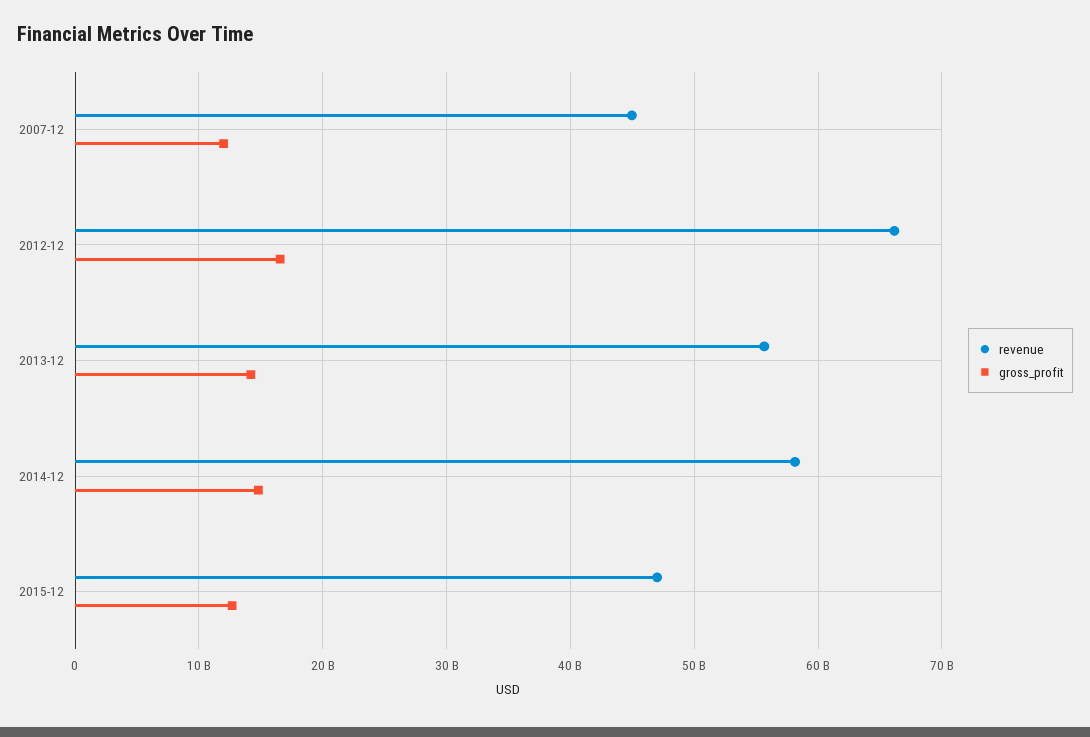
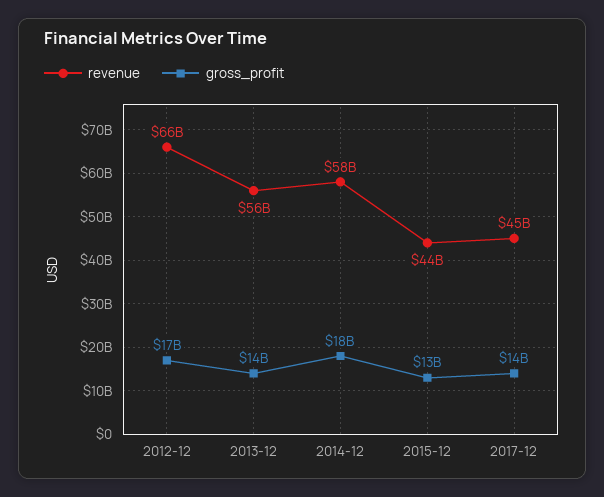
revenue, 2007-12: 45000000000 -> none
gross_profit, 2007-12: 12000000000 -> none
gross_profit, 2014-12: 15000000000 -> 18000000000
revenue, 2015-12: 47000000000 -> 44000000000
revenue, 2017-12: none -> 45000000000
gross_profit, 2017-12: none -> 14000000000

